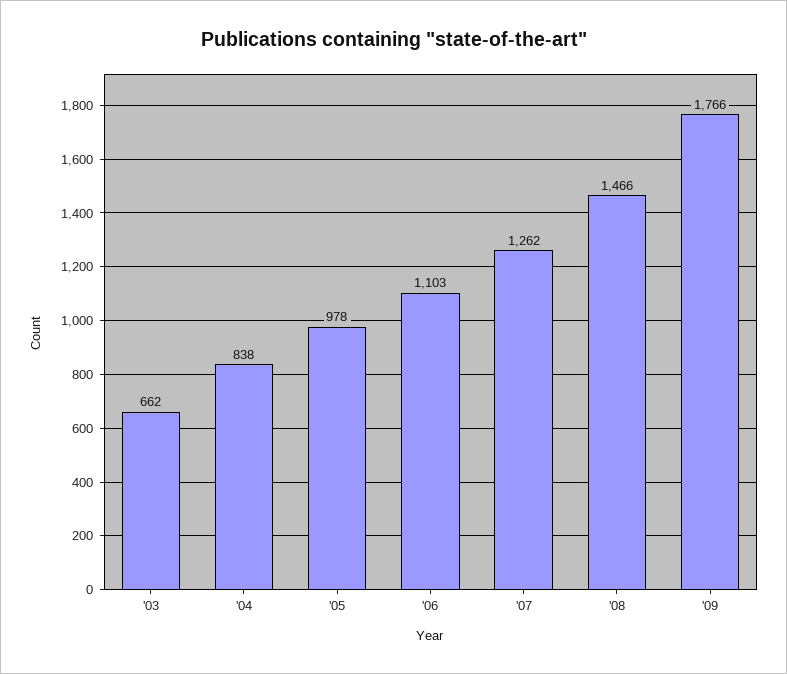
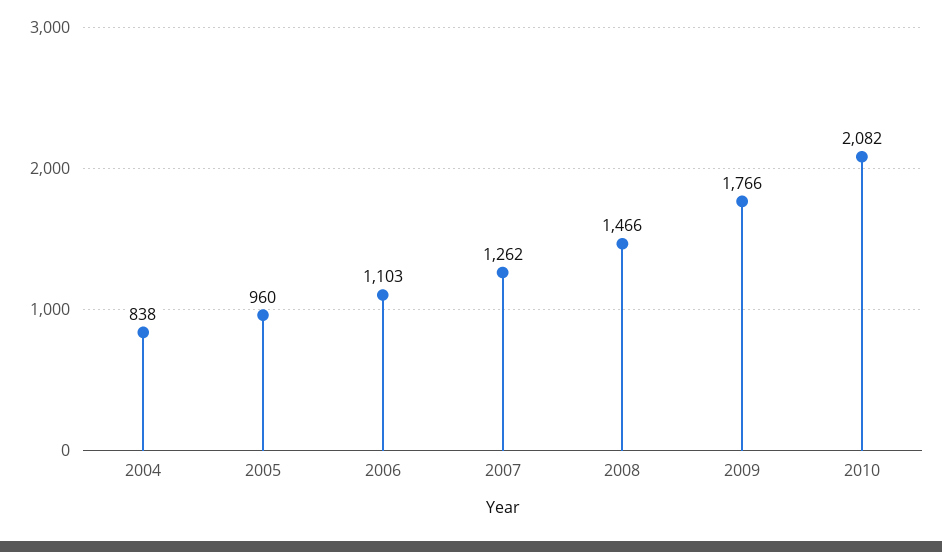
'03: 662 -> none
'05: 978 -> 960
2010: none -> 2082

